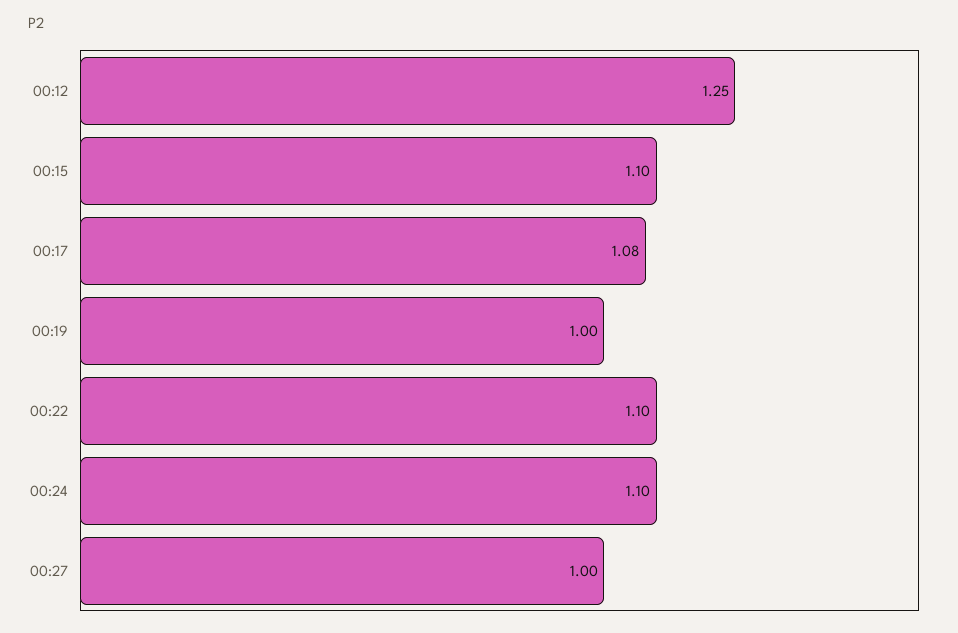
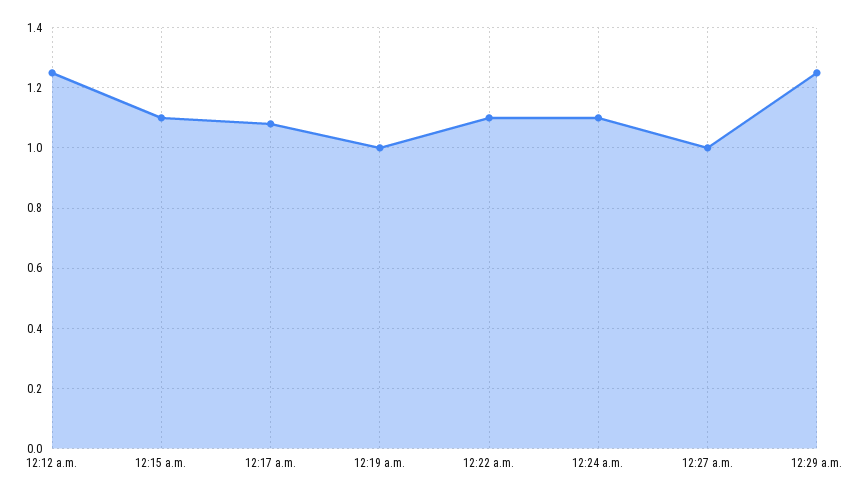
12:29 a.m.: none -> 1.25

